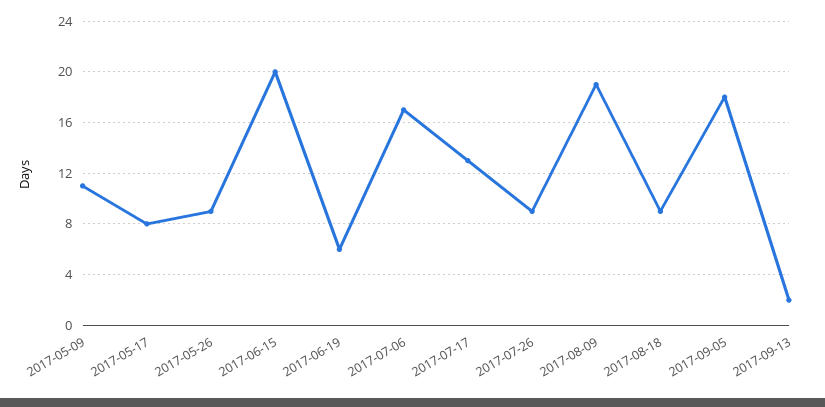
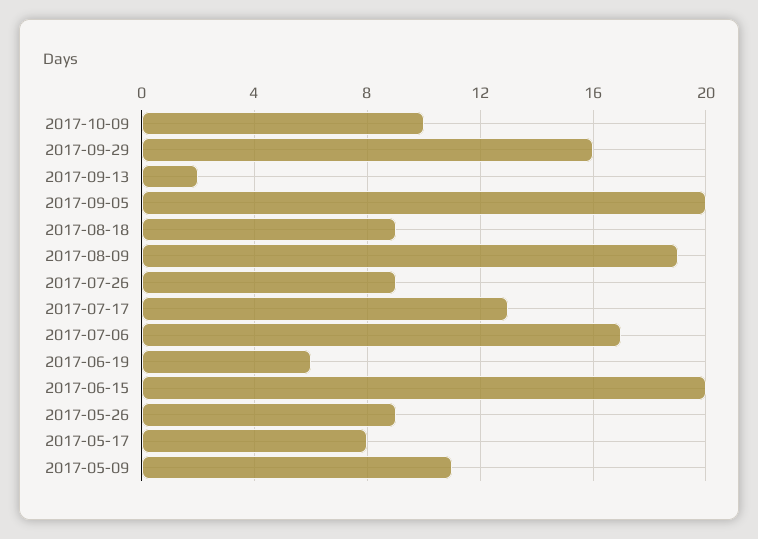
2017-09-05: 18 -> 20
2017-10-09: none -> 10
2017-09-29: none -> 16

